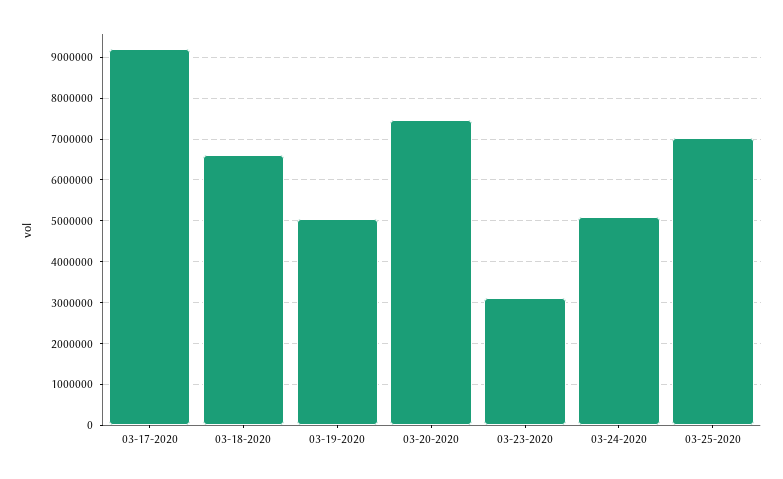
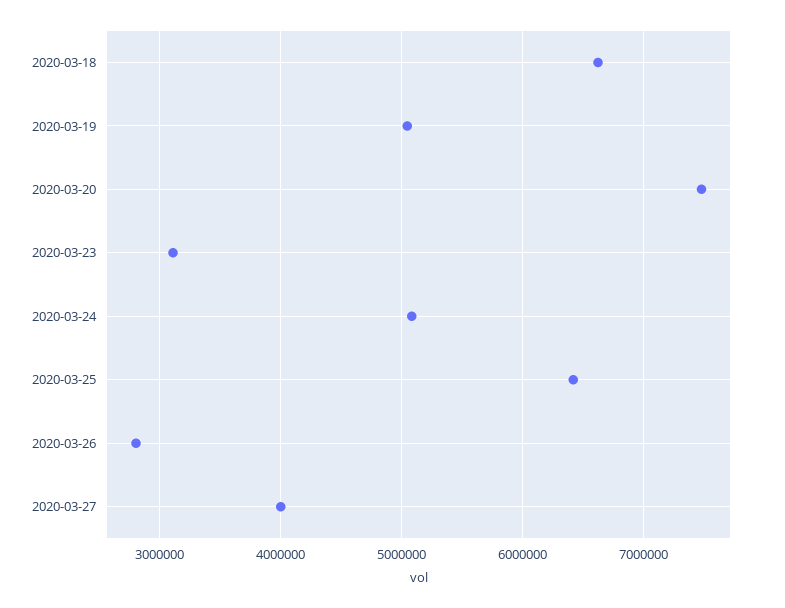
03-17-2020: 9200000 -> none
03-25-2020: 7000000 -> 6400000
2020-03-26: none -> 2800000
2020-03-27: none -> 4000000

